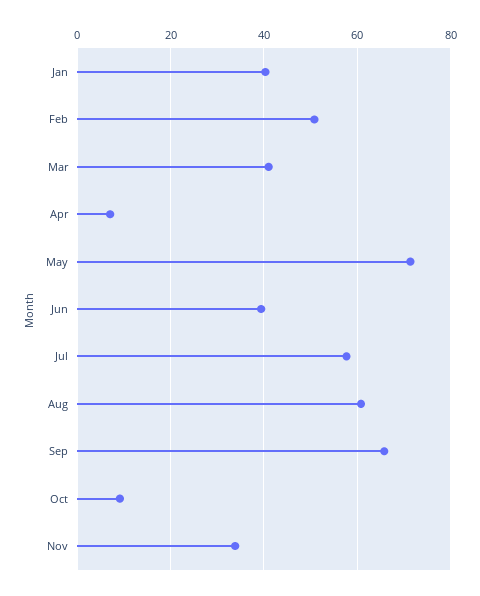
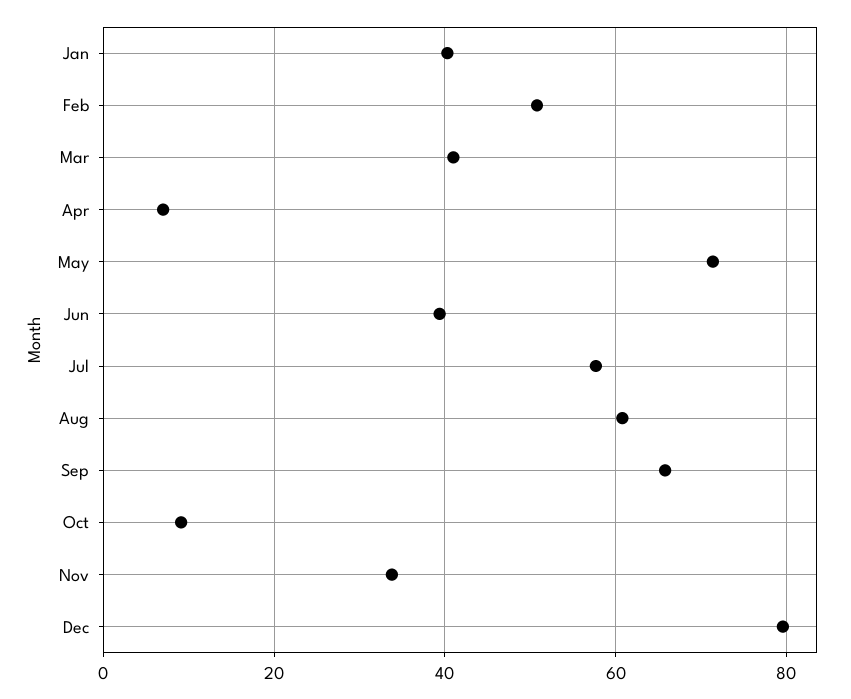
Dec: none -> 80

